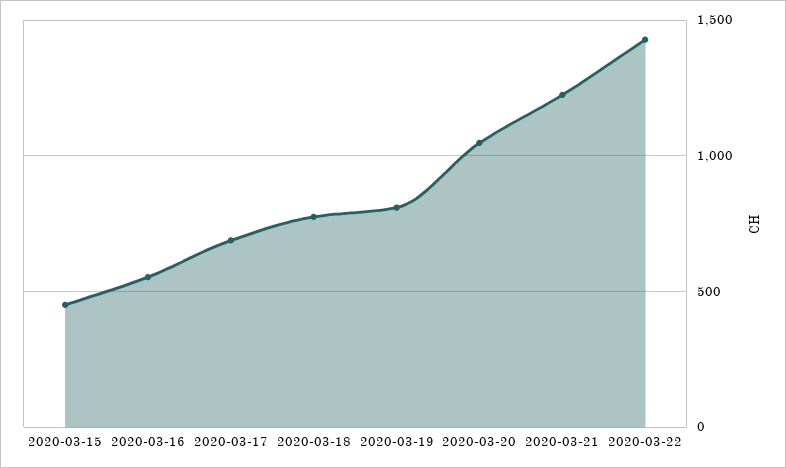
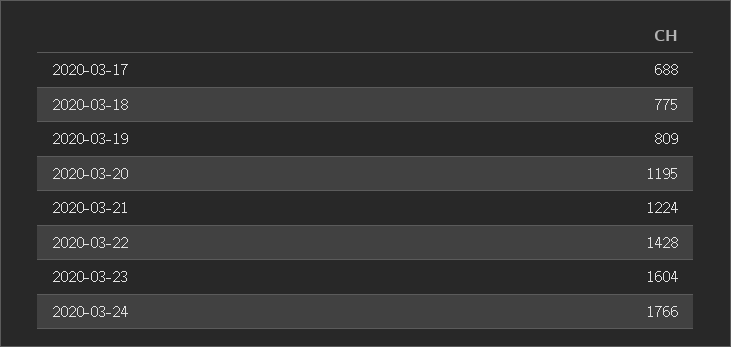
2020-03-15: 450 -> none
2020-03-16: 550 -> none
2020-03-20: 1050 -> 1195
2020-03-23: none -> 1604
2020-03-24: none -> 1766

